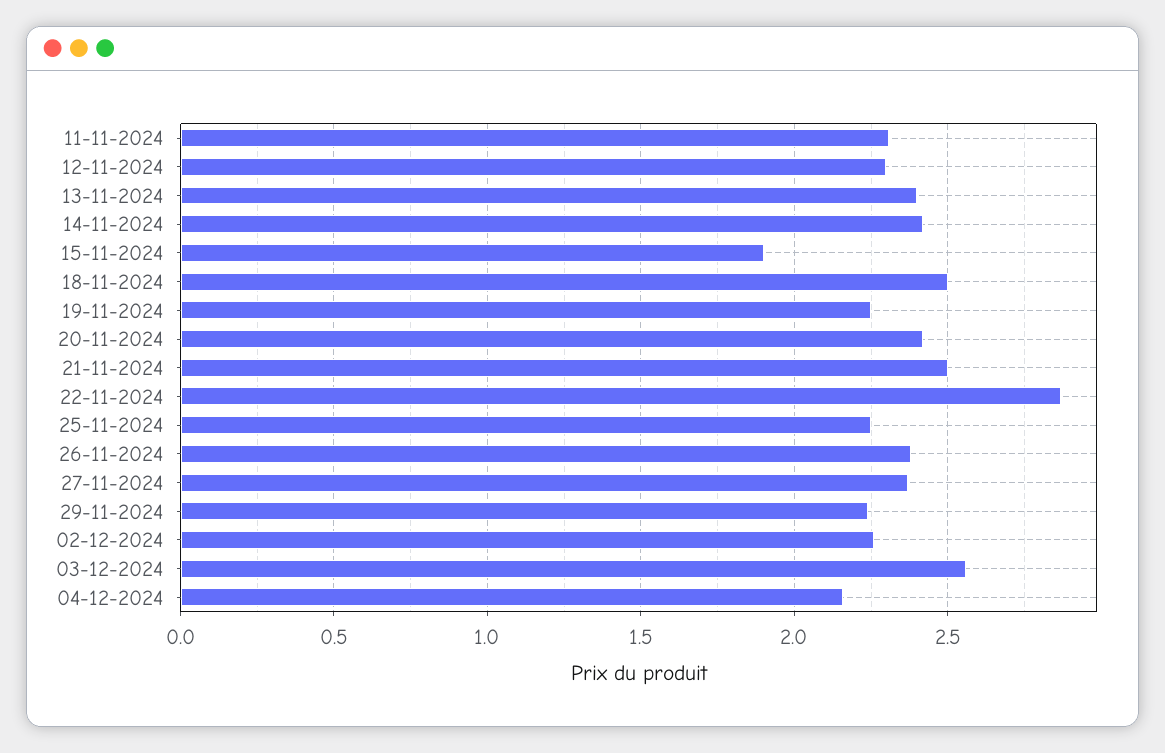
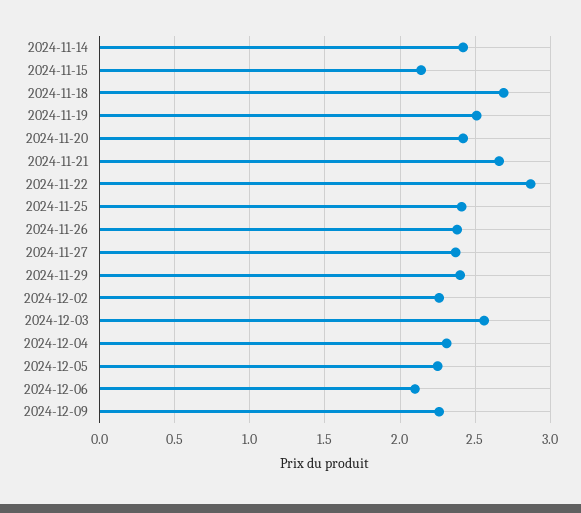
11-11-2024: 2.3 -> none
12-11-2024: 2.3 -> none
13-11-2024: 2.4 -> none
15-11-2024: 1.9 -> 2.15
18-11-2024: 2.5 -> 2.7
19-11-2024: 2.25 -> 2.5
21-11-2024: 2.5 -> 2.65
25-11-2024: 2.25 -> 2.4
29-11-2024: 2.25 -> 2.4
04-12-2024: 2.15 -> 2.3
2024-12-05: none -> 2.25
2024-12-06: none -> 2.1
2024-12-09: none -> 2.25

